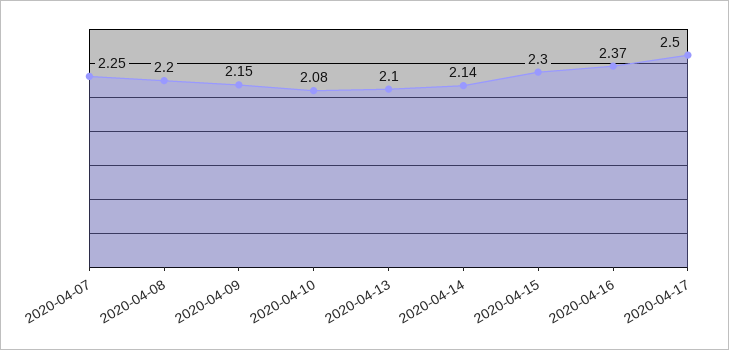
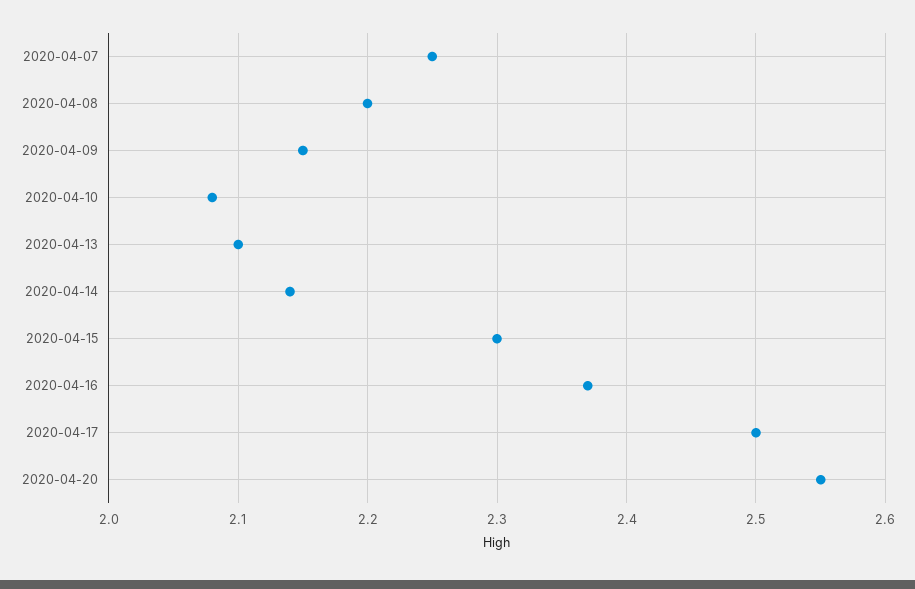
2020-04-20: none -> 2.55

